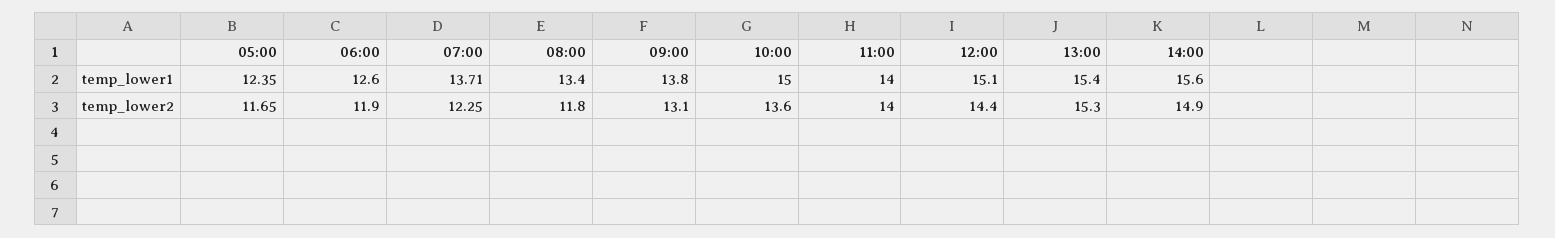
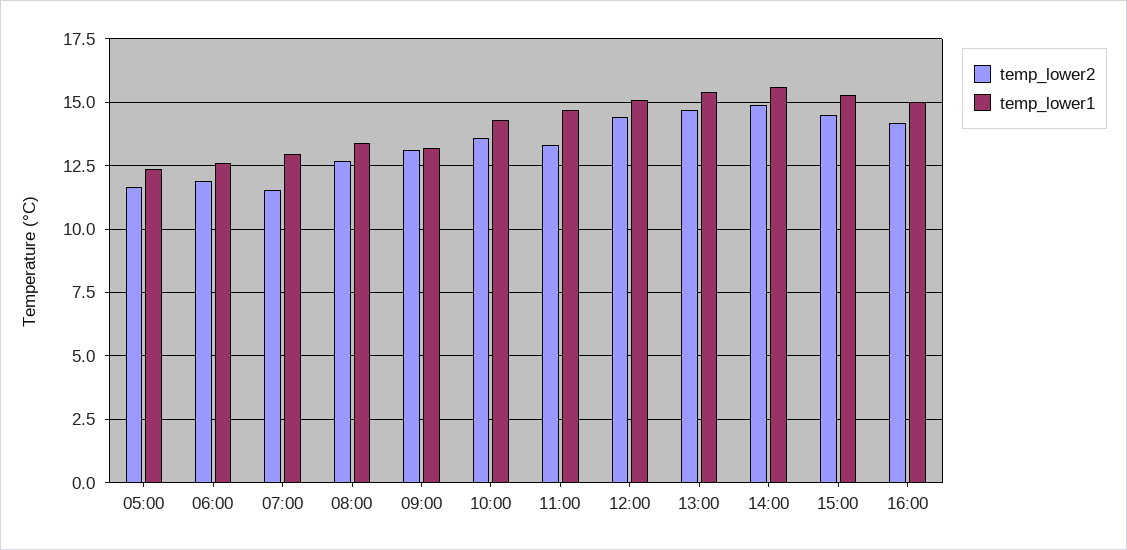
temp_lower1, 07:00: 13.71 -> 13
temp_lower1, 09:00: 13.8 -> 13.25
temp_lower1, 10:00: 15 -> 14.25
temp_lower1, 11:00: 14 -> 14.75
temp_lower2, 07:00: 12.25 -> 11.5
temp_lower2, 08:00: 11.8 -> 12.75
temp_lower2, 11:00: 14 -> 13.25
temp_lower2, 13:00: 15.3 -> 14.75
temp_lower2, 15:00: none -> 14.5
temp_lower1, 15:00: none -> 15.25
temp_lower2, 16:00: none -> 14.25
temp_lower1, 16:00: none -> 15

